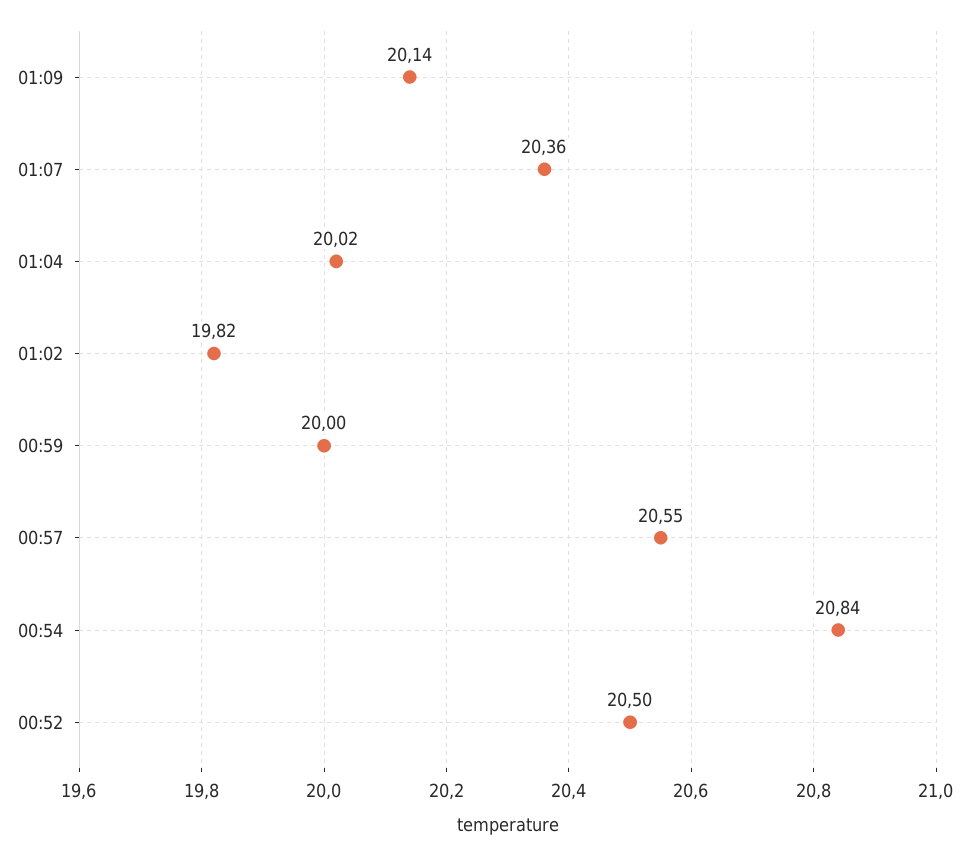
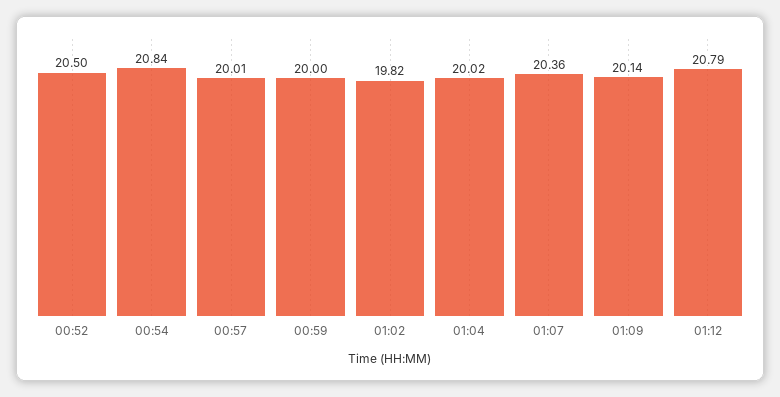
00:57: 20.55 -> 20.01
01:12: none -> 20.79

